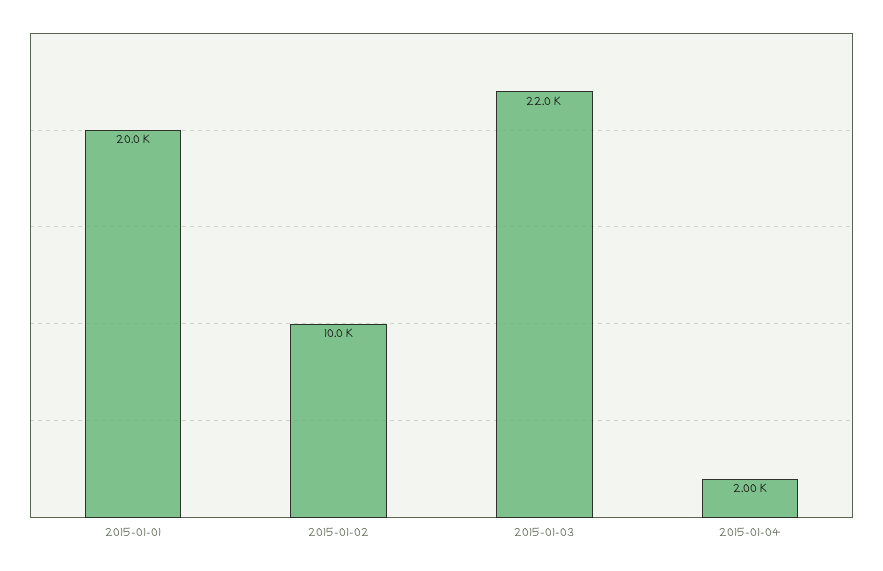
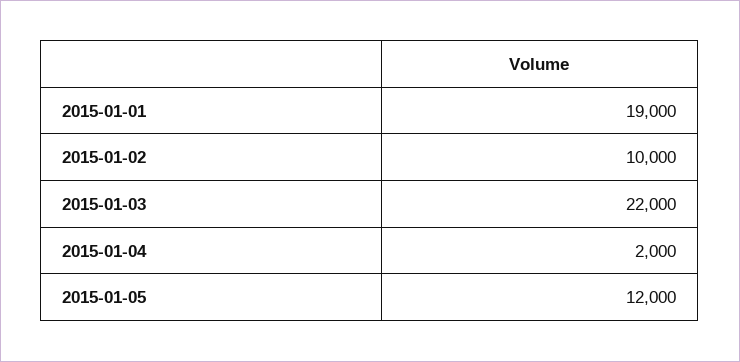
2015-01-01: 20000 -> 19000
2015-01-05: none -> 12000

